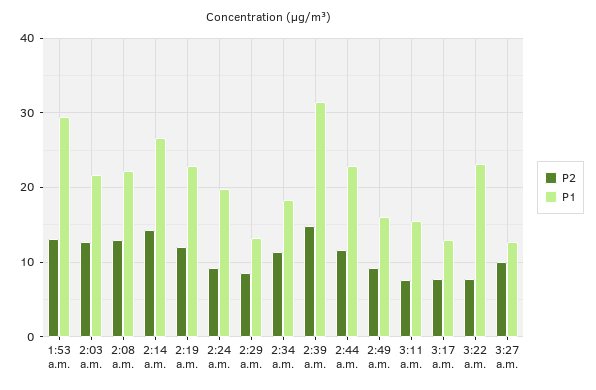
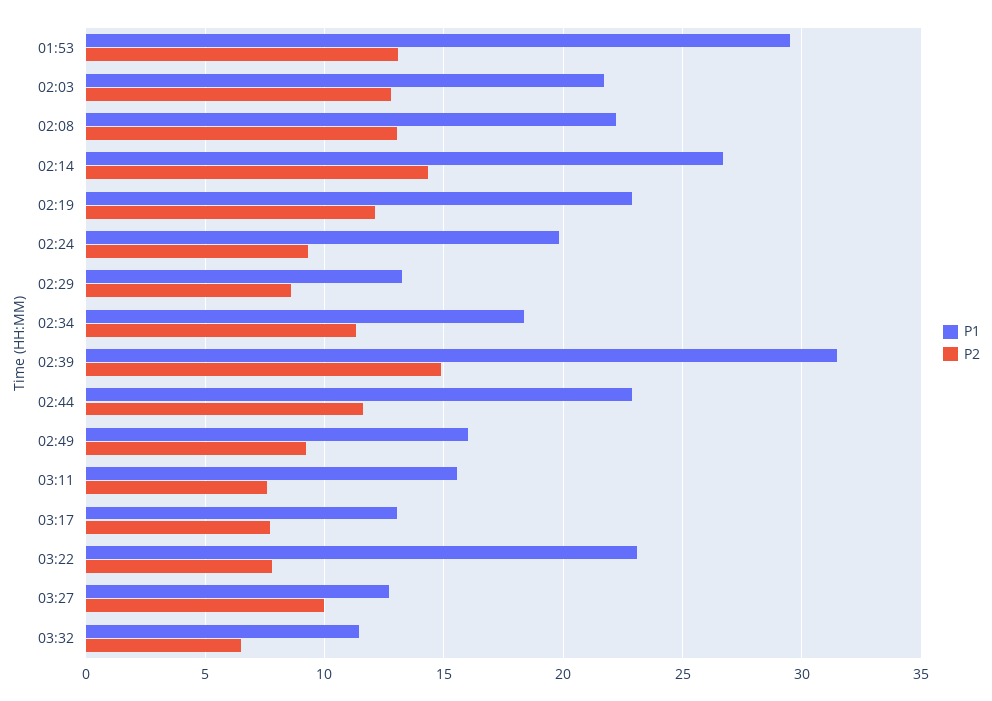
P1, 03:32: none -> 11.5
P2, 03:32: none -> 6.5

